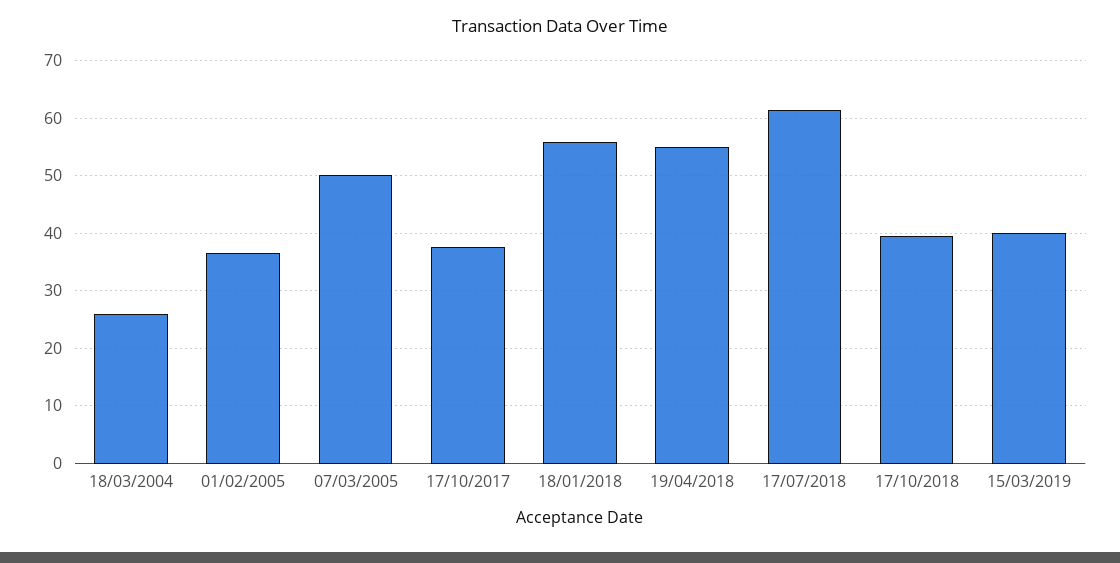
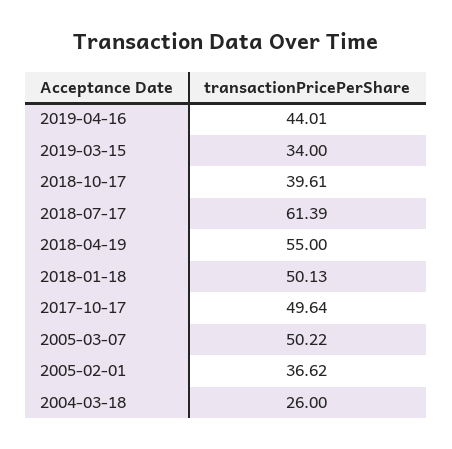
17/10/2017: 38 -> 49.64
18/01/2018: 56 -> 50.13
15/03/2019: 40 -> 34
2019-04-16: none -> 44.01

